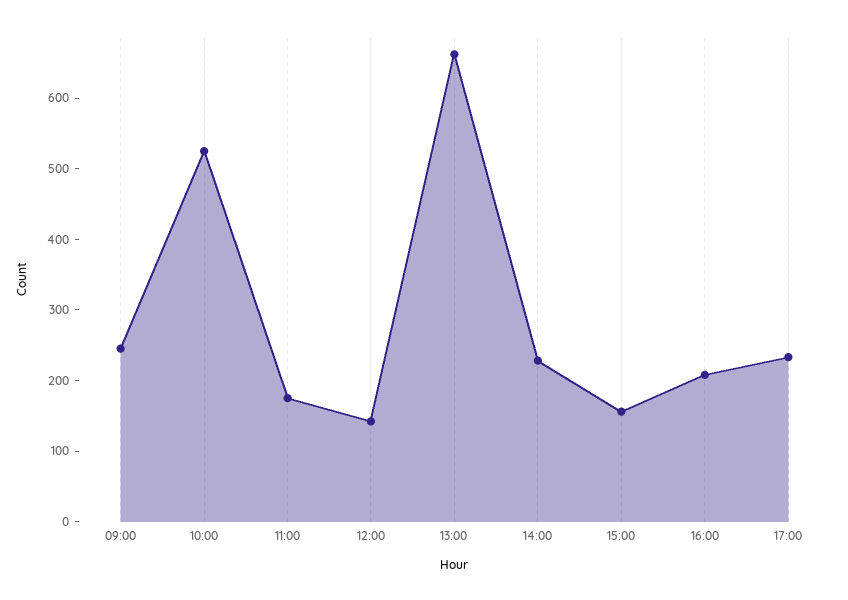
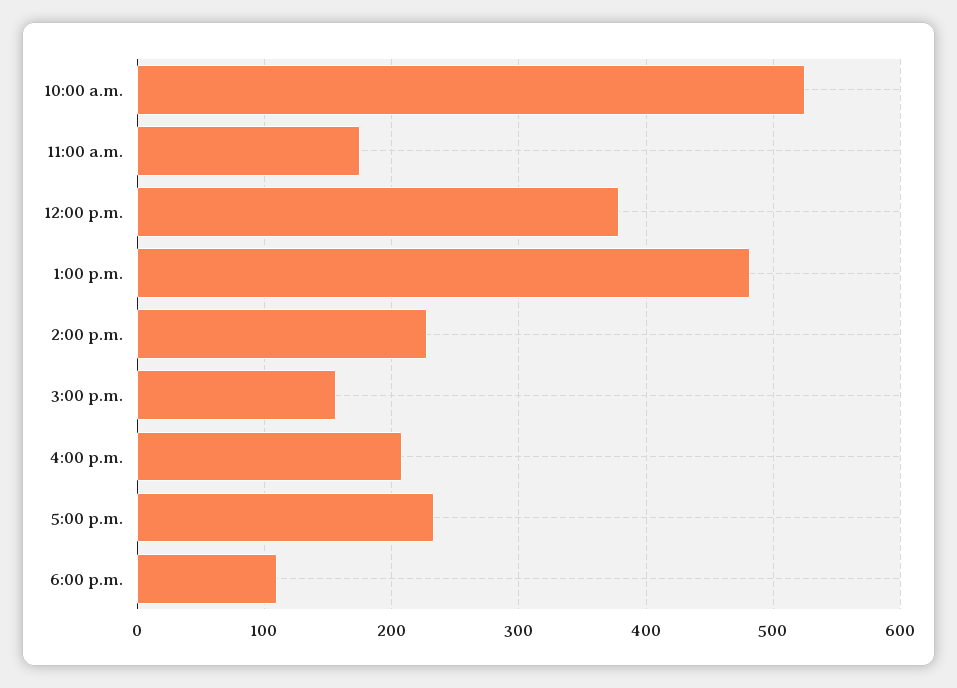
09:00: 240 -> none
12:00: 140 -> 380
13:00: 660 -> 480
6:00 p.m.: none -> 110

